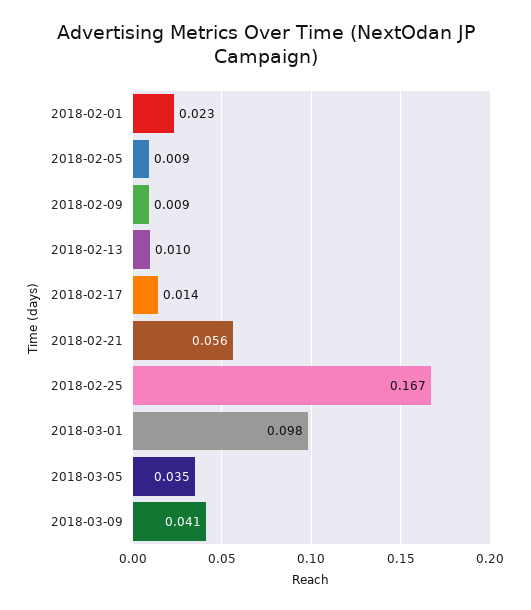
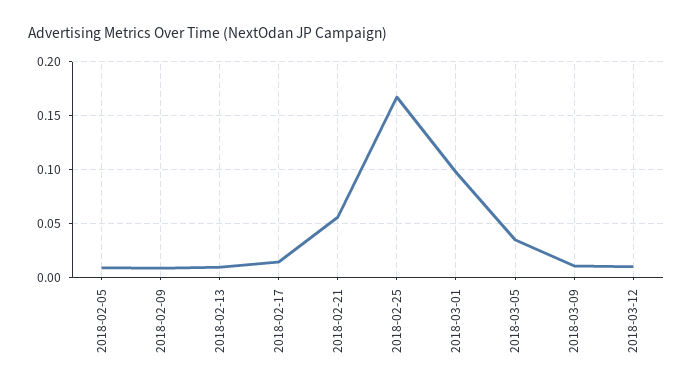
2018-02-01: 0.023 -> none
2018-03-09: 0.041 -> 0.01
2018-03-12: none -> 0.01

